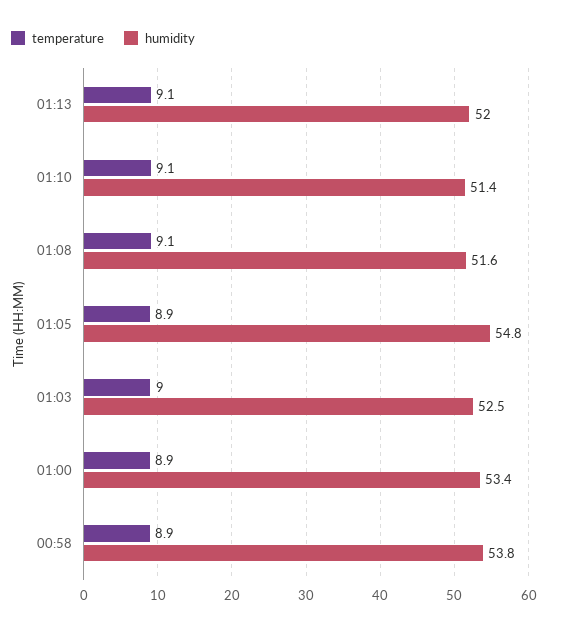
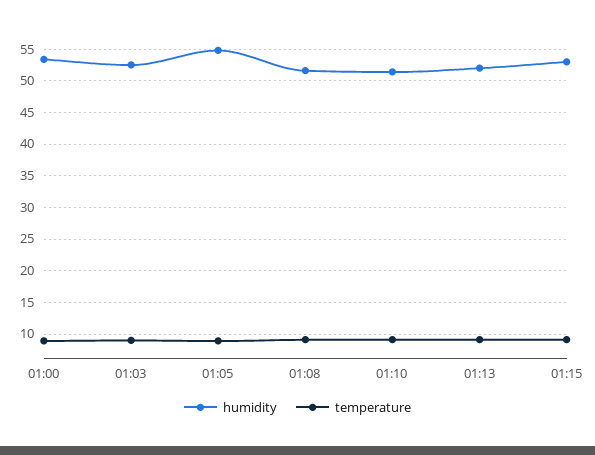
temperature, 00:58: 8.9 -> none
humidity, 00:58: 53.8 -> none
humidity, 01:15: none -> 53
temperature, 01:15: none -> 9

